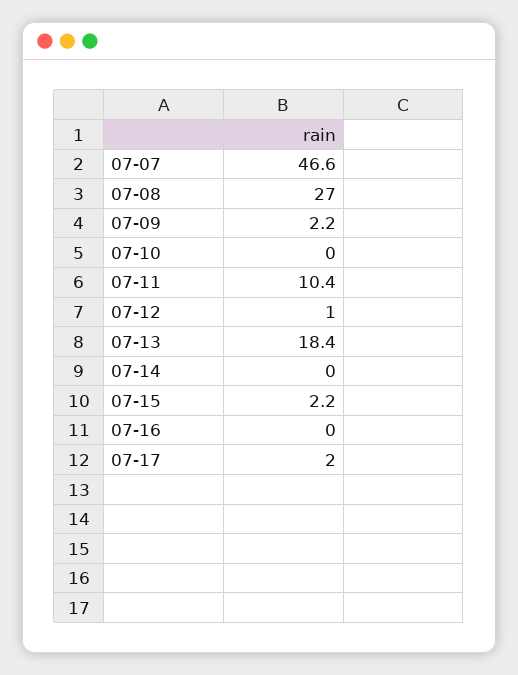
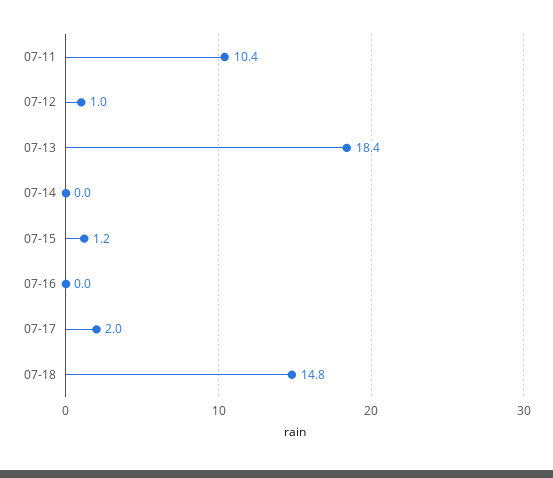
07-07: 46.6 -> none
07-08: 27 -> none
07-09: 2.2 -> none
07-10: 0 -> none
07-15: 2.2 -> 1.2
07-18: none -> 14.8

